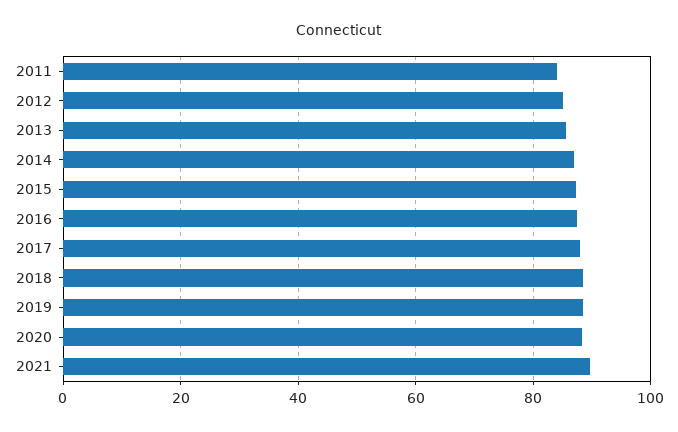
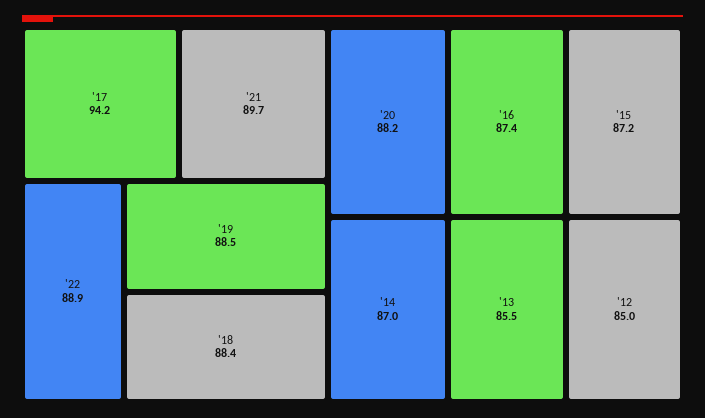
2011: 84 -> none
2017: 88 -> 94.2
'22: none -> 88.9

